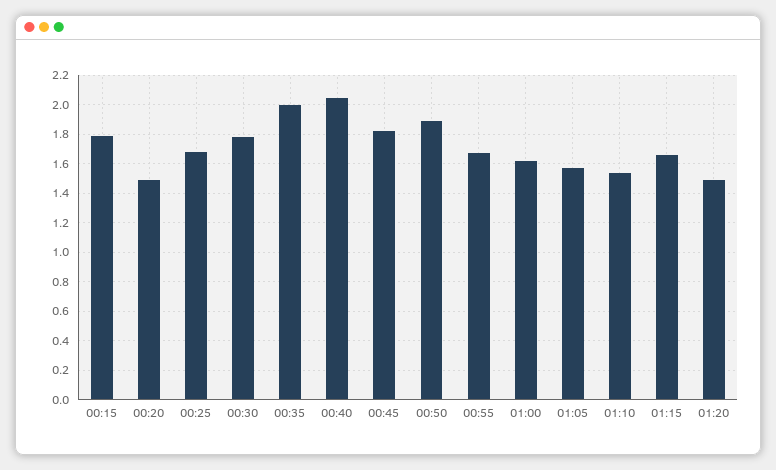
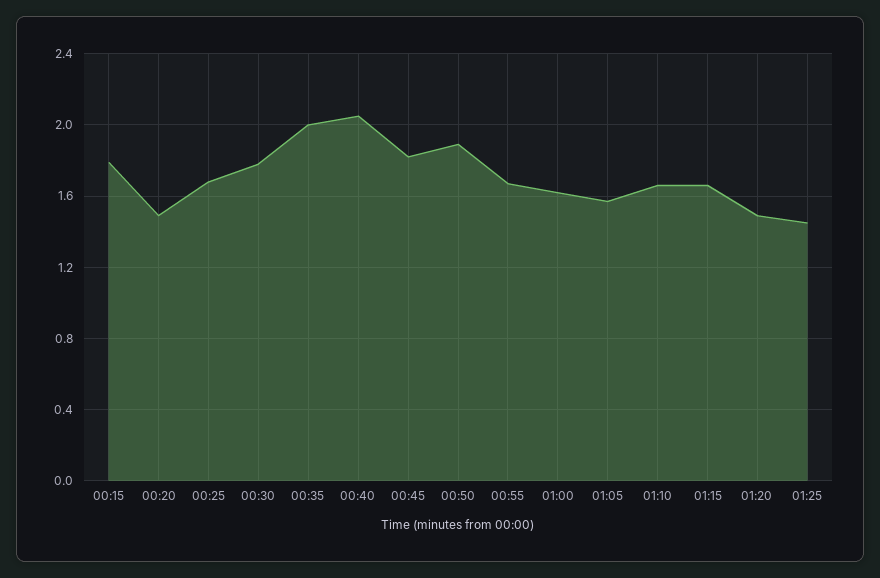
01:10: 1.55 -> 1.65
01:25: none -> 1.45

